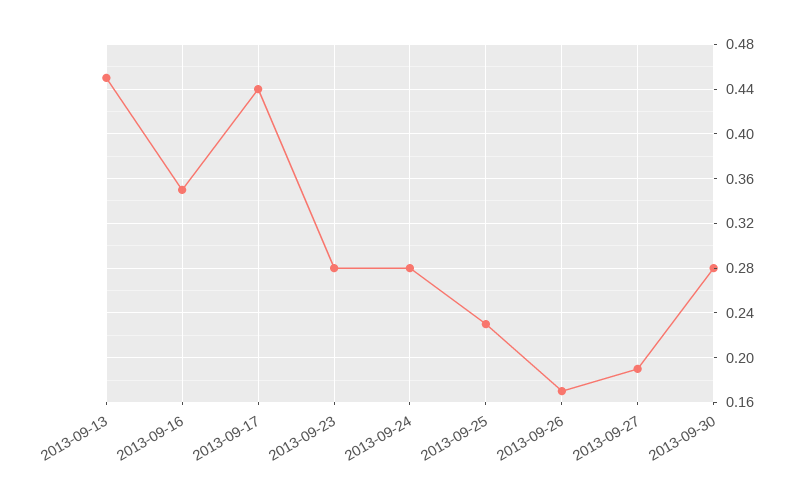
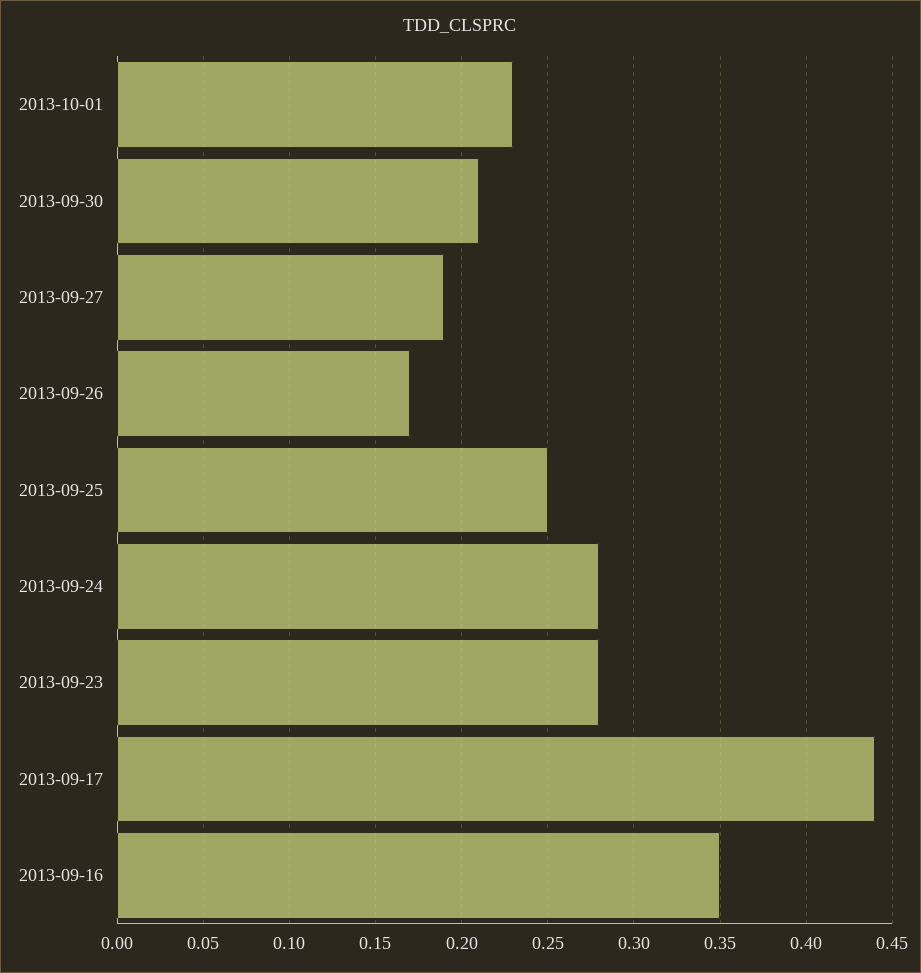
2013-09-13: 0.45 -> none
2013-09-25: 0.23 -> 0.25
2013-09-30: 0.28 -> 0.21
2013-10-01: none -> 0.23

